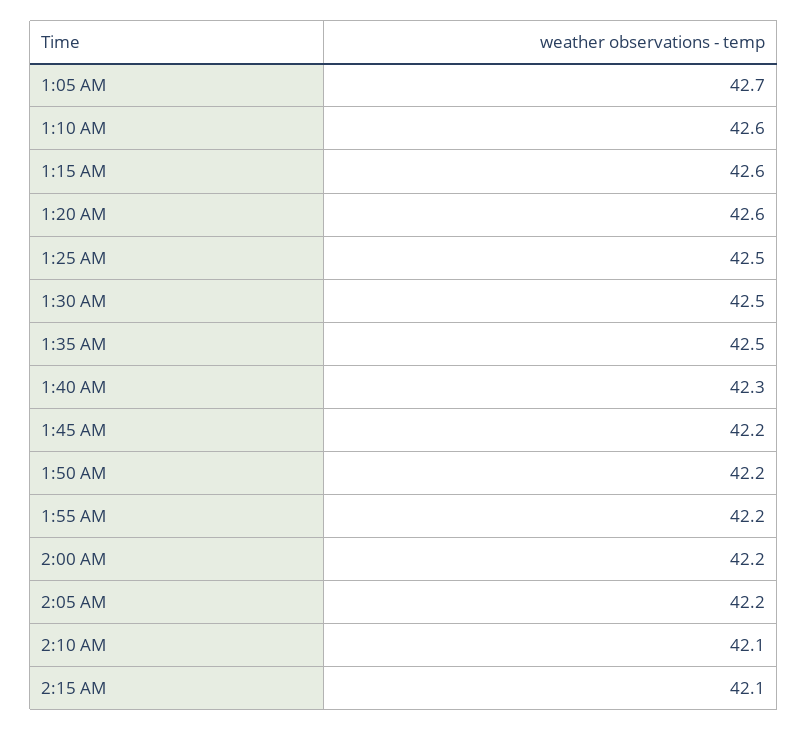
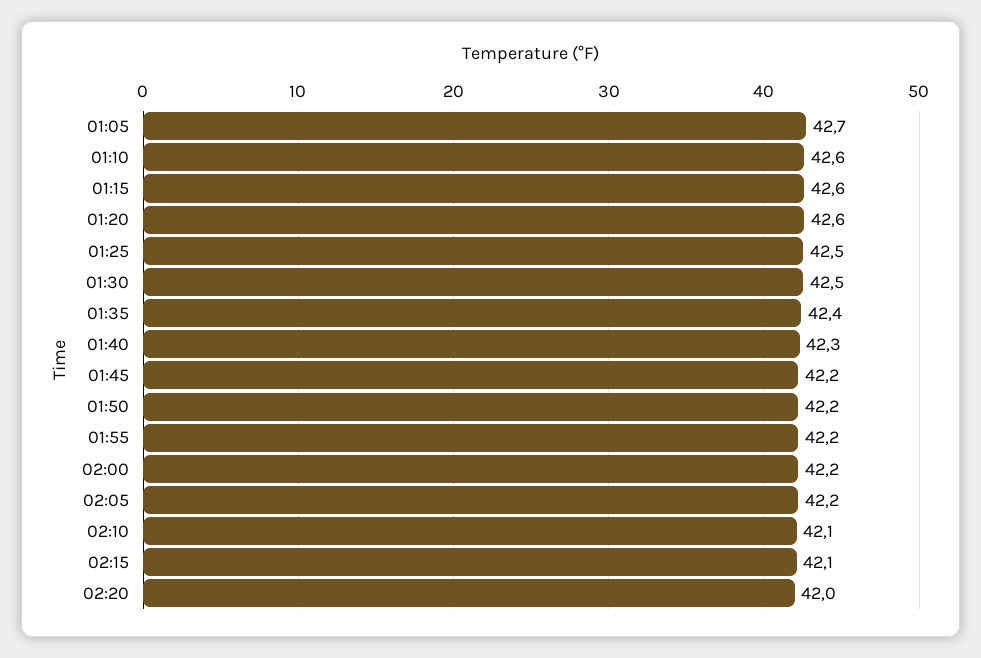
1:35 AM: 42.5 -> 42.4
02:20: none -> 42

